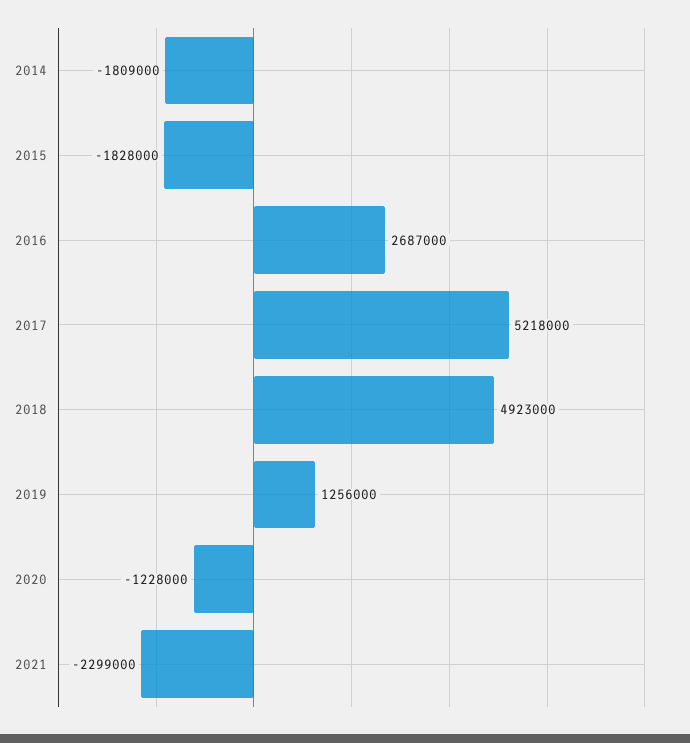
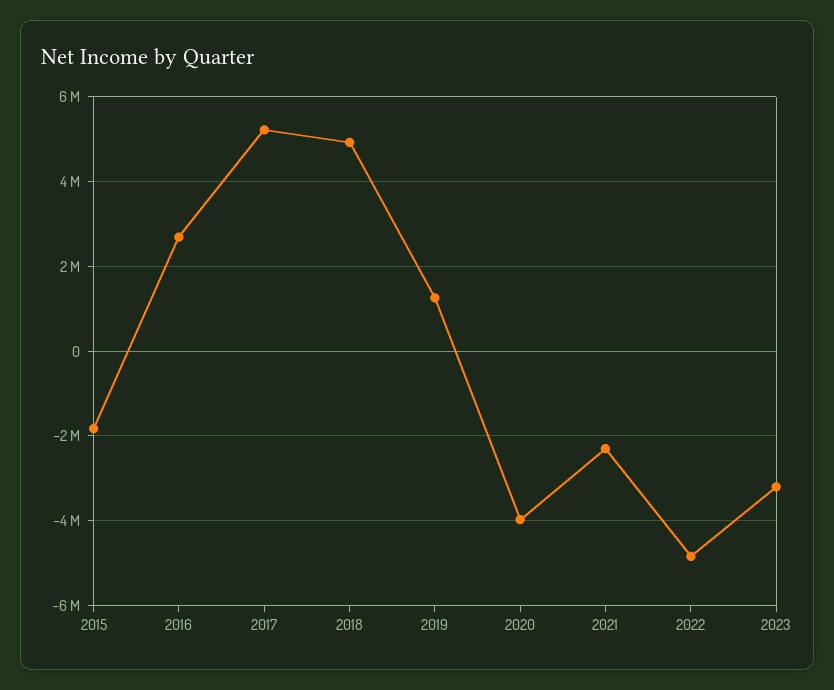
2014: -1809000 -> none
2020: -1228000 -> -4000000
2022: none -> -4800000
2023: none -> -3200000

